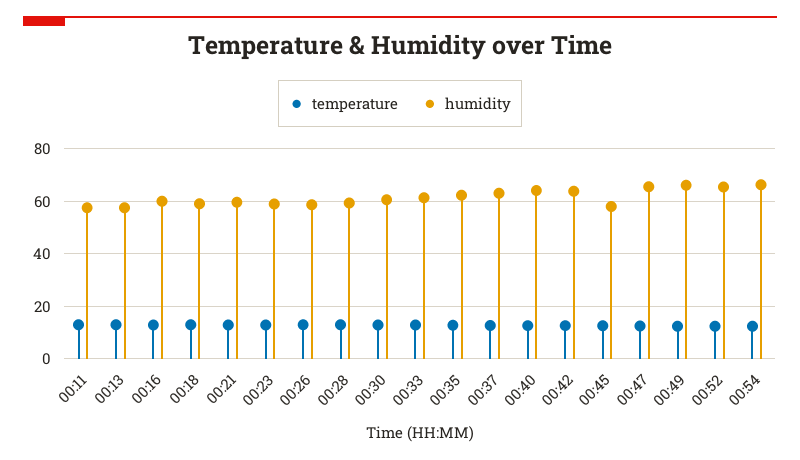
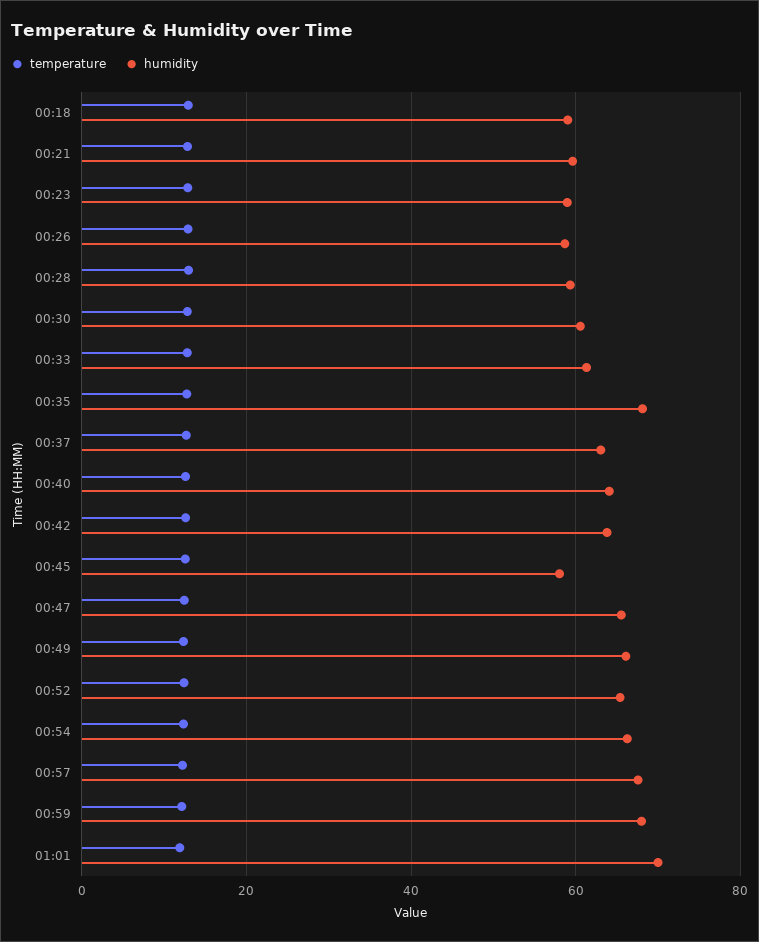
temperature, 00:11: 12.5 -> none
humidity, 00:11: 57.5 -> none
temperature, 00:13: 12.5 -> none
humidity, 00:13: 57.5 -> none
temperature, 00:16: 12.5 -> none
humidity, 00:16: 60 -> none
humidity, 00:35: 62.5 -> 68
temperature, 00:57: none -> 12
humidity, 00:57: none -> 68
temperature, 00:59: none -> 12
humidity, 00:59: none -> 68
temperature, 01:01: none -> 12
humidity, 01:01: none -> 70

